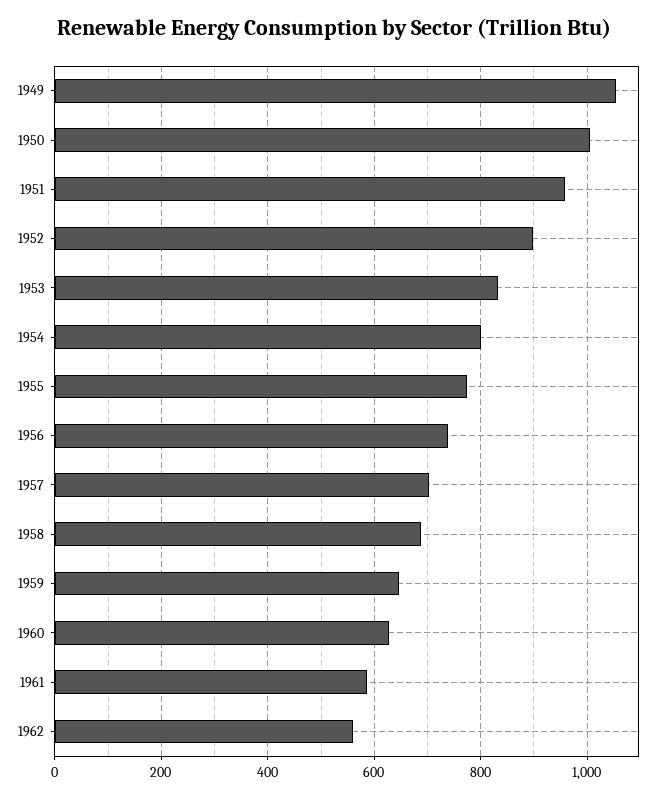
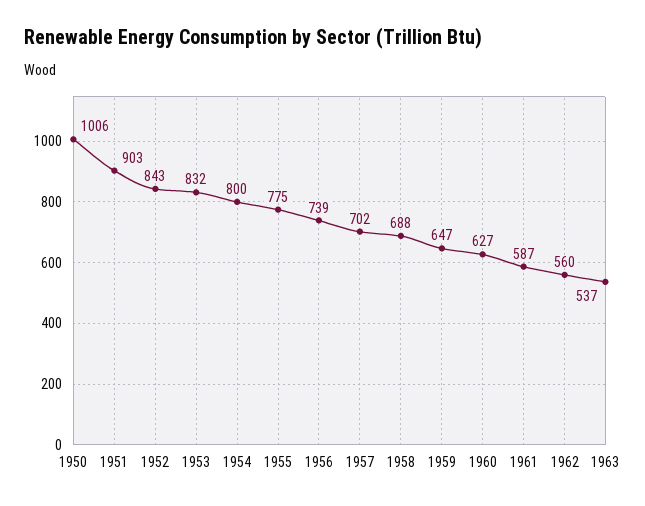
1949: 1060 -> none
1951: 960 -> 903
1952: 900 -> 843
1963: none -> 537

